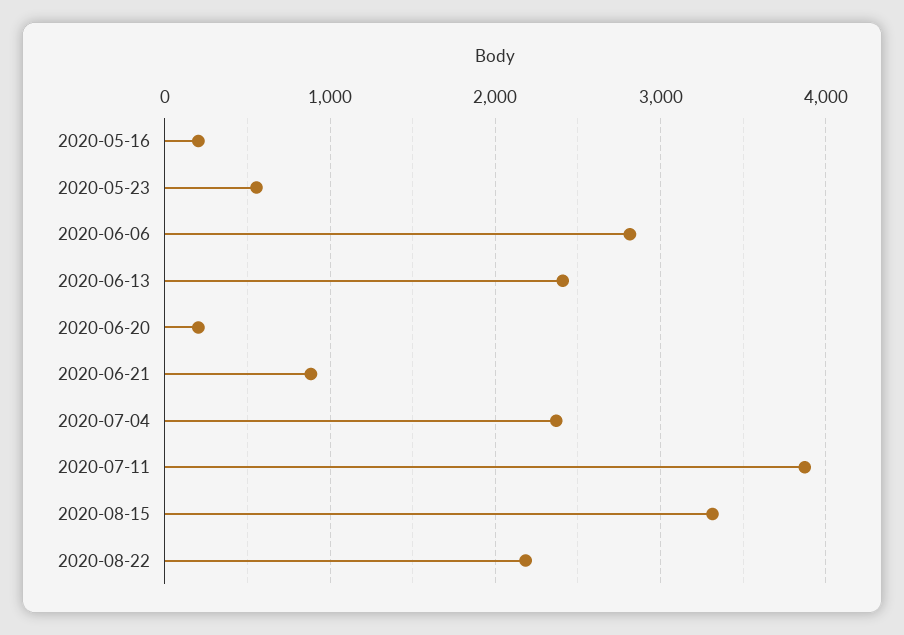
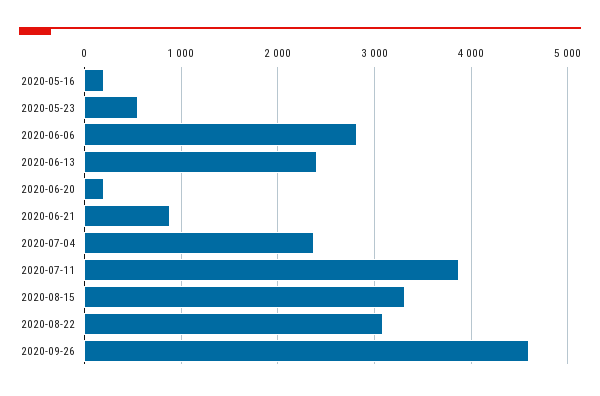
2020-08-22: 2200 -> 3100
2020-09-26: none -> 4600

